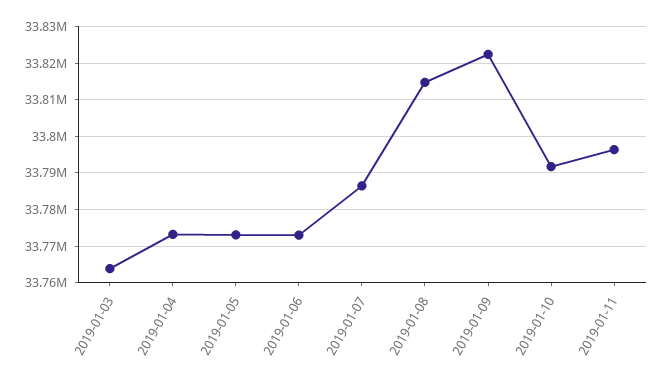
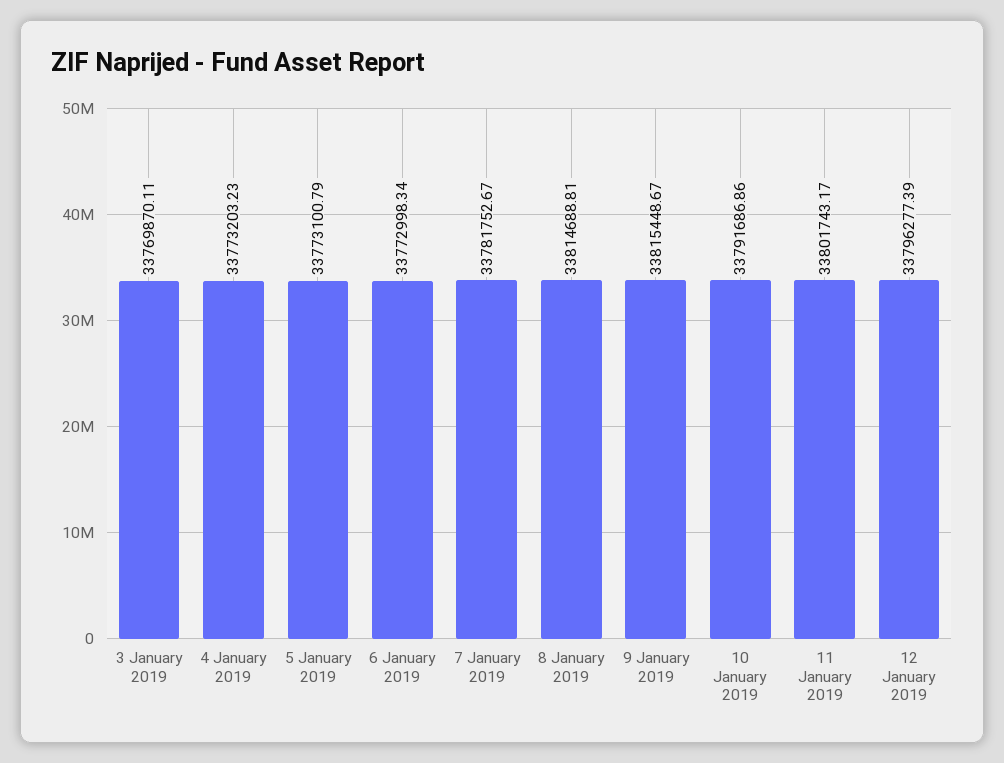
2019-01-03: 33764000 -> 33769870.11
2019-01-07: 33786000 -> 33781752.67
2019-01-09: 33822000 -> 33815448.67
2019-01-11: 33796000 -> 33801743.17
12 January 2019: none -> 33796277.39

